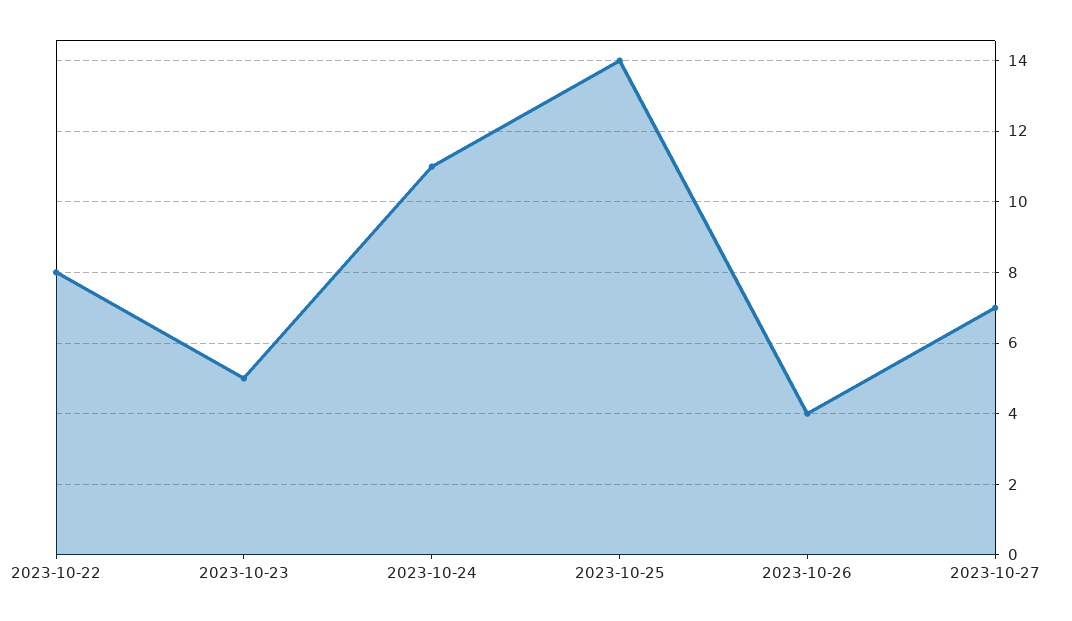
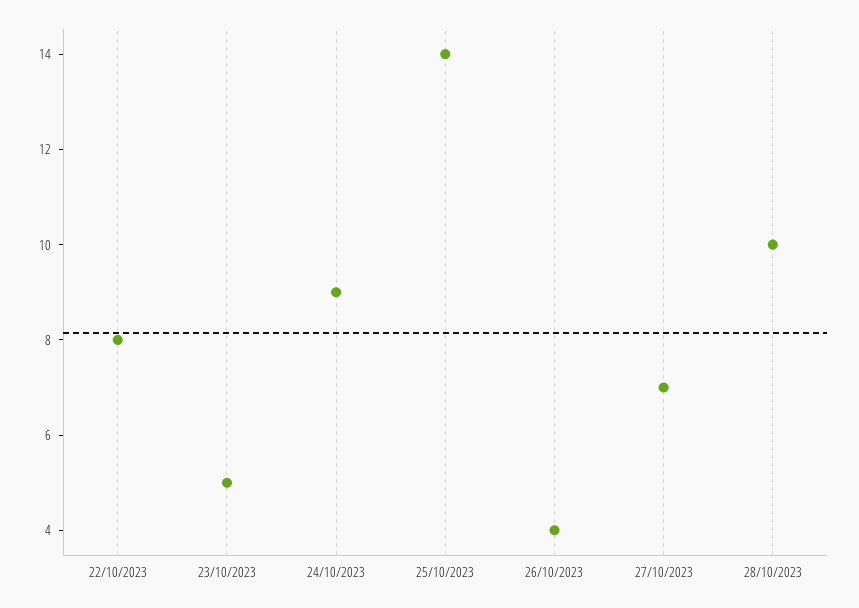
2023-10-24: 11 -> 9
28/10/2023: none -> 10

